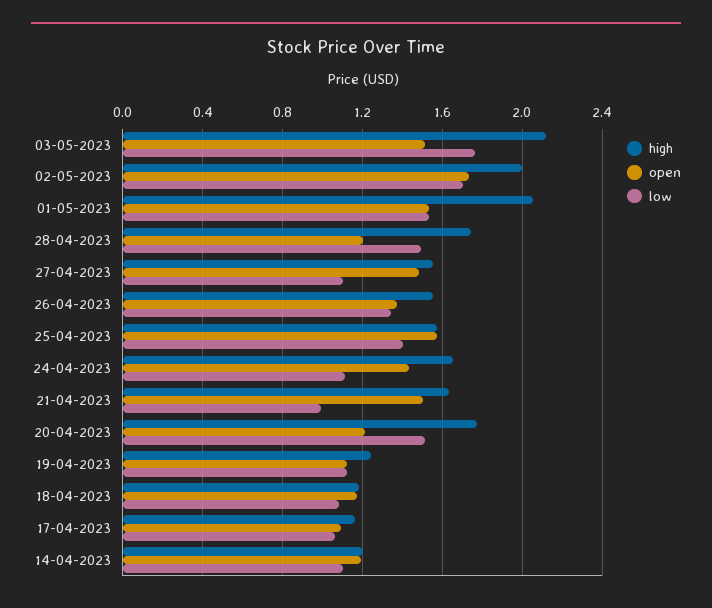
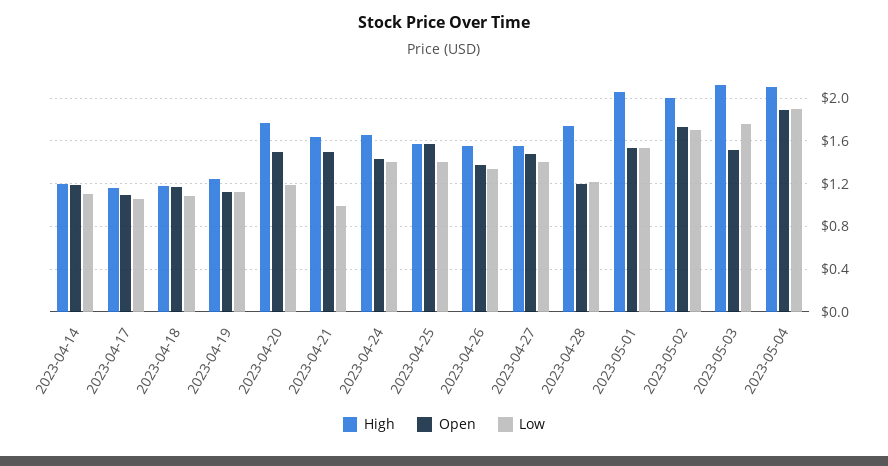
low, 28-04-2023: 1.5 -> 1.2
low, 27-04-2023: 1.1 -> 1.4
low, 24-04-2023: 1.1 -> 1.4
open, 20-04-2023: 1.2 -> 1.5
low, 20-04-2023: 1.5 -> 1.2
high, 2023-05-04: none -> 2.1
open, 2023-05-04: none -> 1.9
low, 2023-05-04: none -> 1.9

